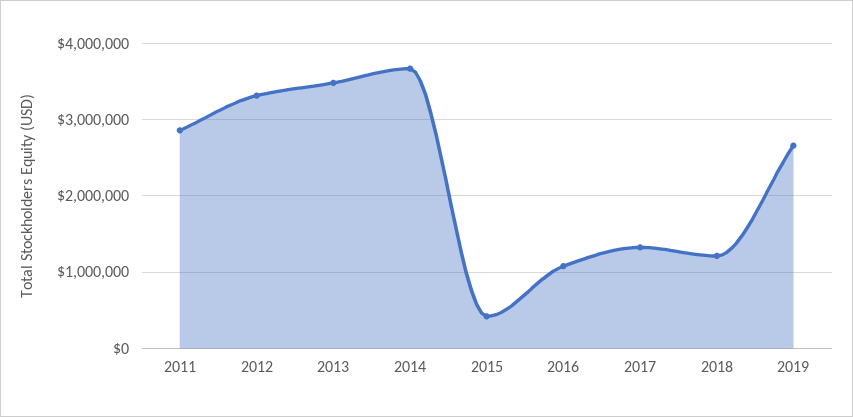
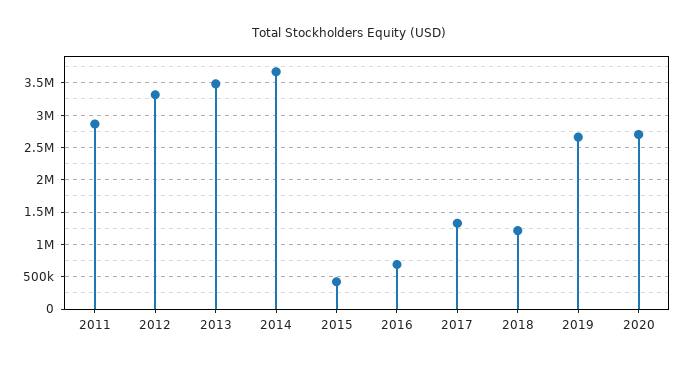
2016: 1100000 -> 700000
2020: none -> 2700000

